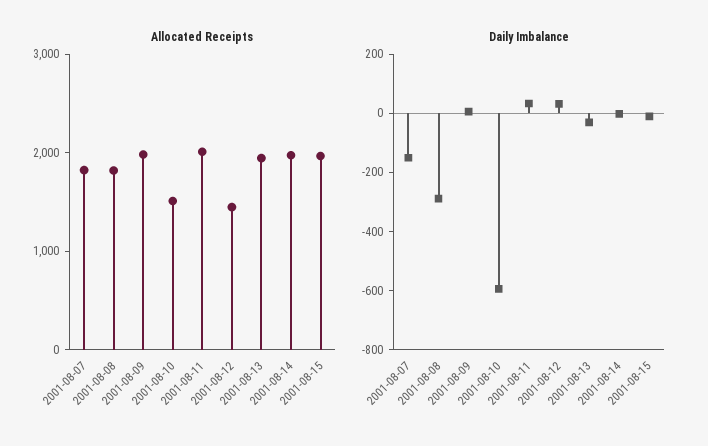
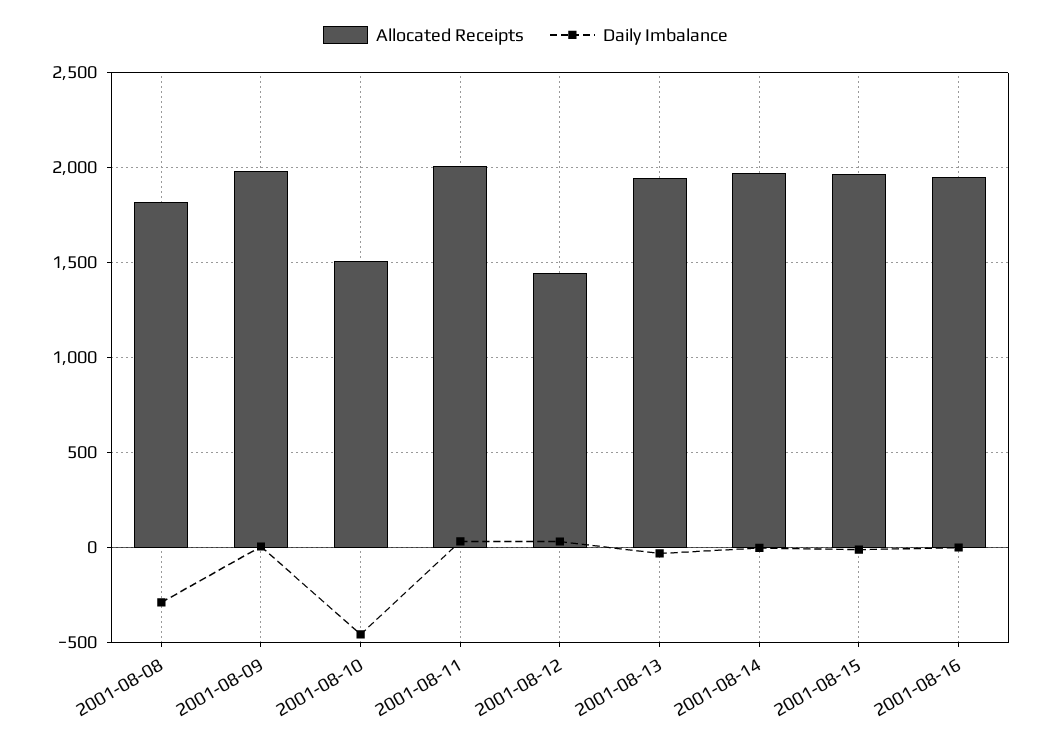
Allocated Receipts, 2001-08-07: 1800 -> none
Daily Imbalance, 2001-08-07: -150 -> none
Daily Imbalance, 2001-08-10: -600 -> -450
Allocated Receipts, 2001-08-16: none -> 1950
Daily Imbalance, 2001-08-16: none -> 0

